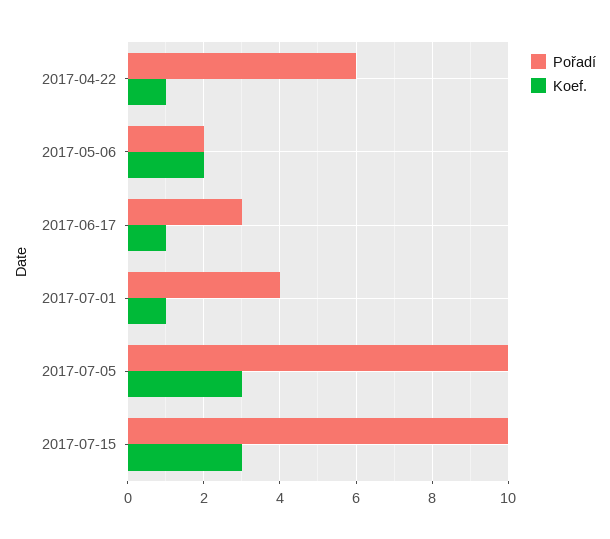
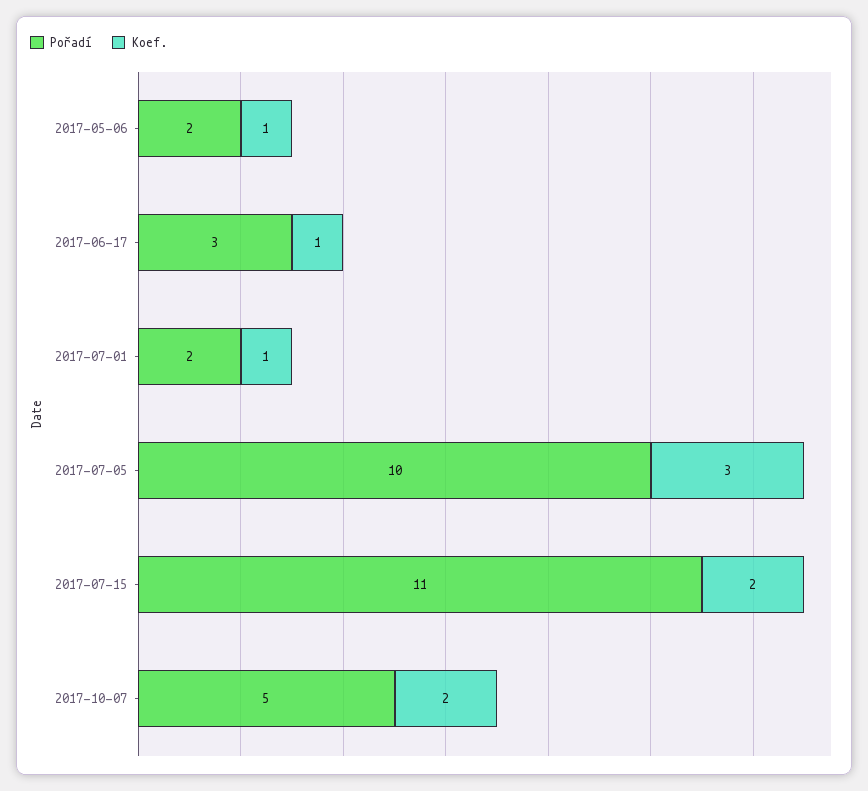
Pořadí, 2017-04-22: 6 -> none
Koef., 2017-04-22: 1 -> none
Koef., 2017-05-06: 2 -> 1
Pořadí, 2017-07-01: 4 -> 2
Pořadí, 2017-07-15: 10 -> 11
Koef., 2017-07-15: 3 -> 2
Pořadí, 2017-10-07: none -> 5
Koef., 2017-10-07: none -> 2

